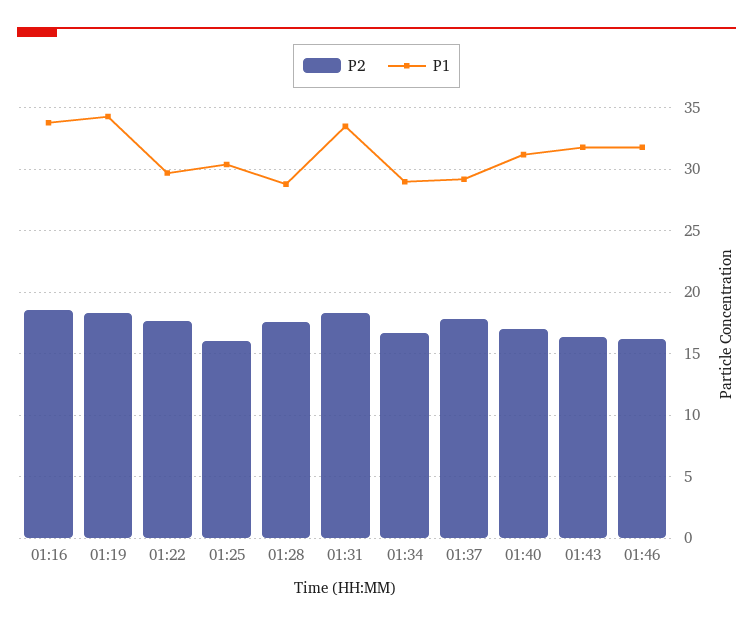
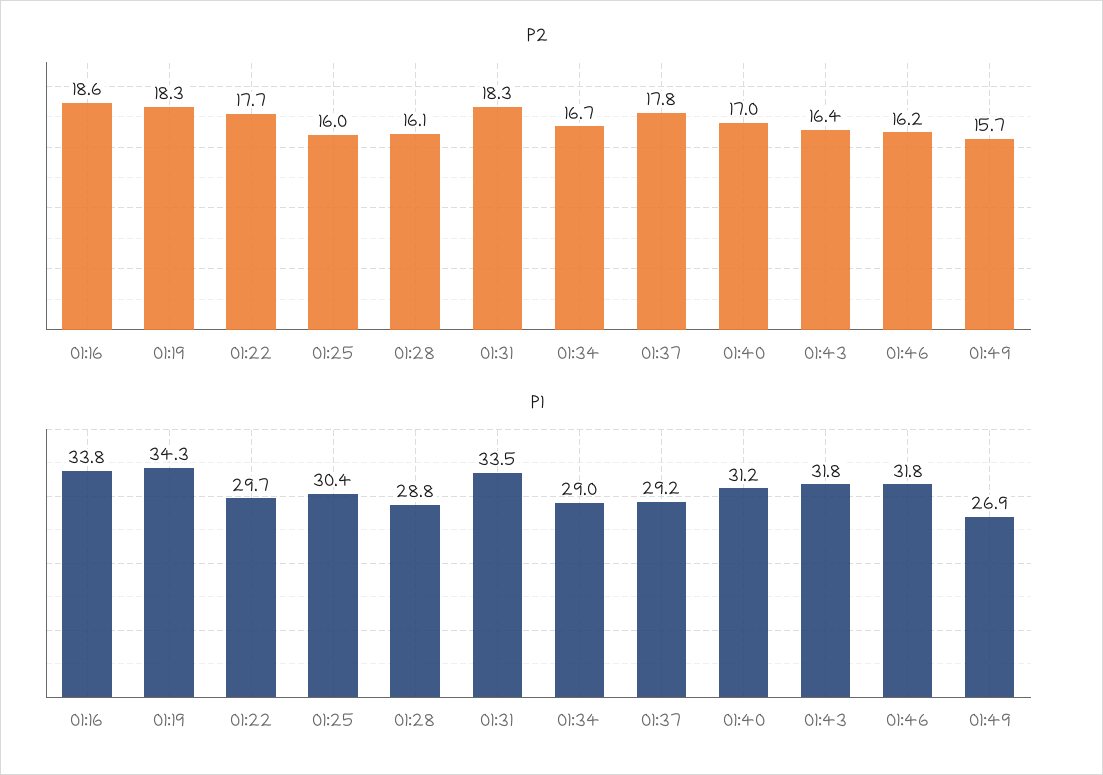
P2, 01:28: 17.5 -> 16.1
P2, 01:49: none -> 15.7
P1, 01:49: none -> 26.9

